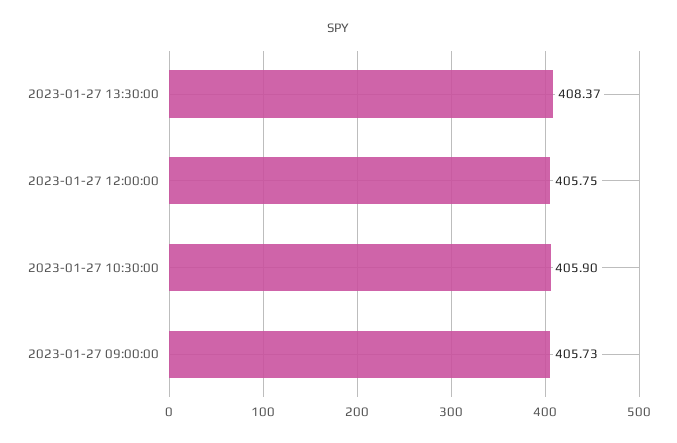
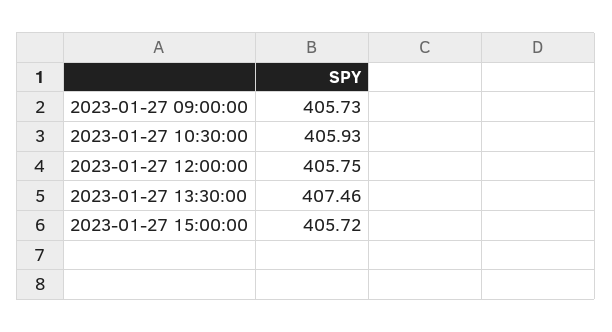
2023-01-27 13:30:00: 408.37 -> 407.46
2023-01-27 10:30:00: 405.9 -> 405.93
2023-01-27 15:00:00: none -> 405.72

